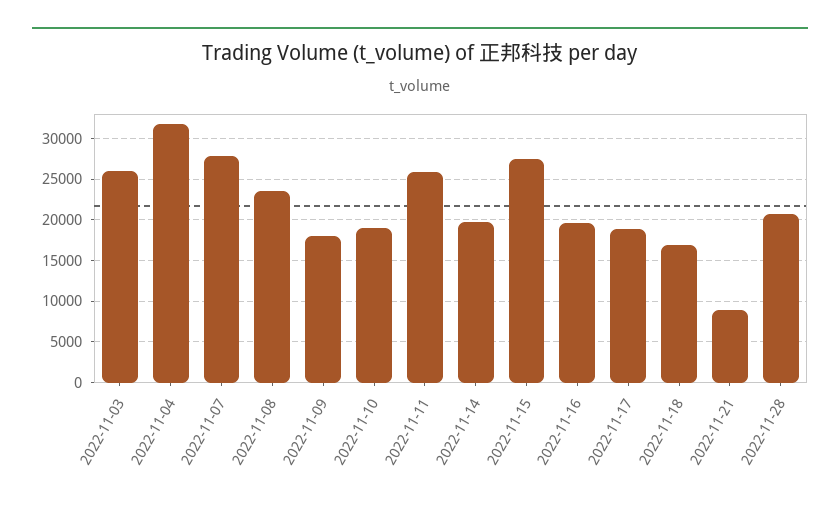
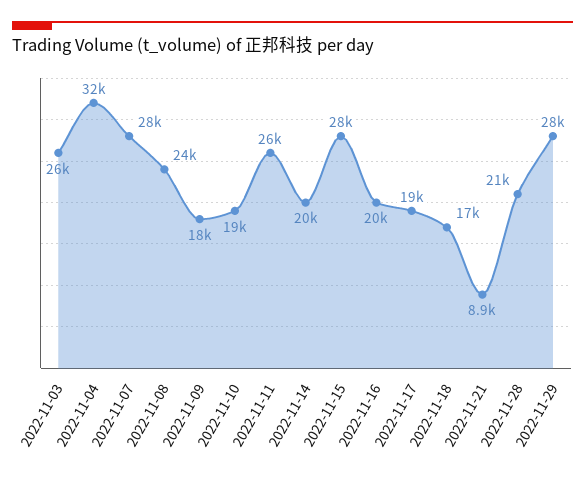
2022-11-29: none -> 28000

